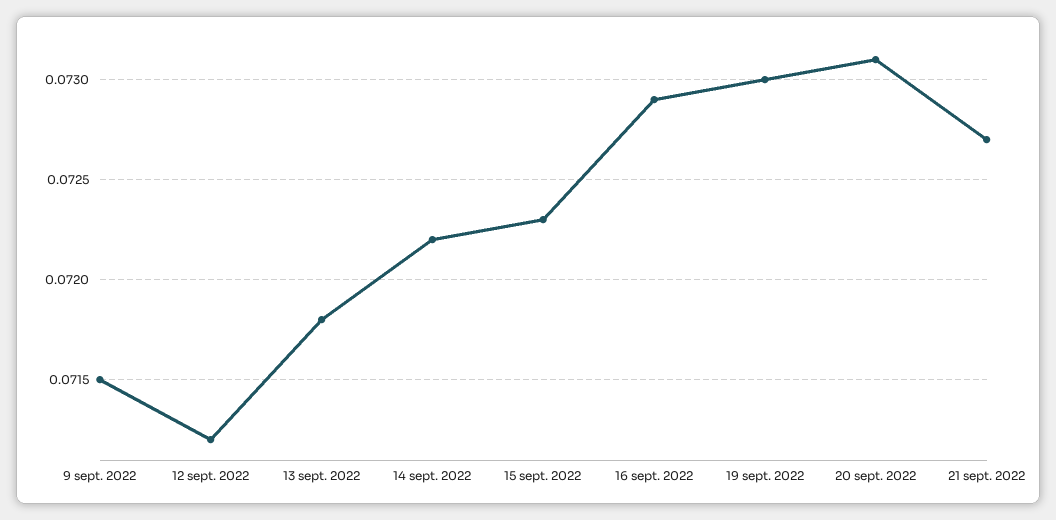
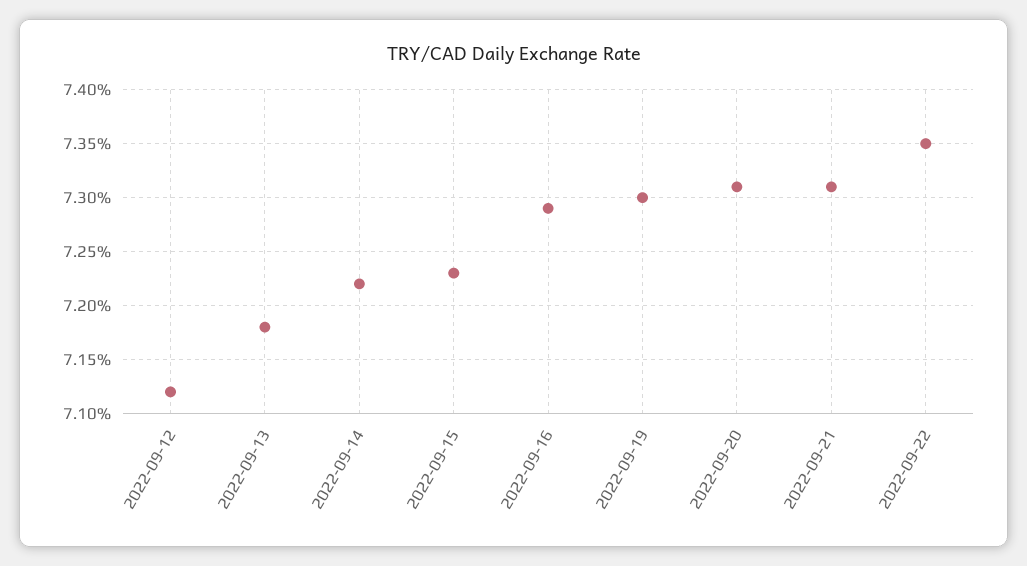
9 sept. 2022: 0.0715 -> none
21 sept. 2022: 0.0727 -> 0.0731
2022-09-22: none -> 0.0735

